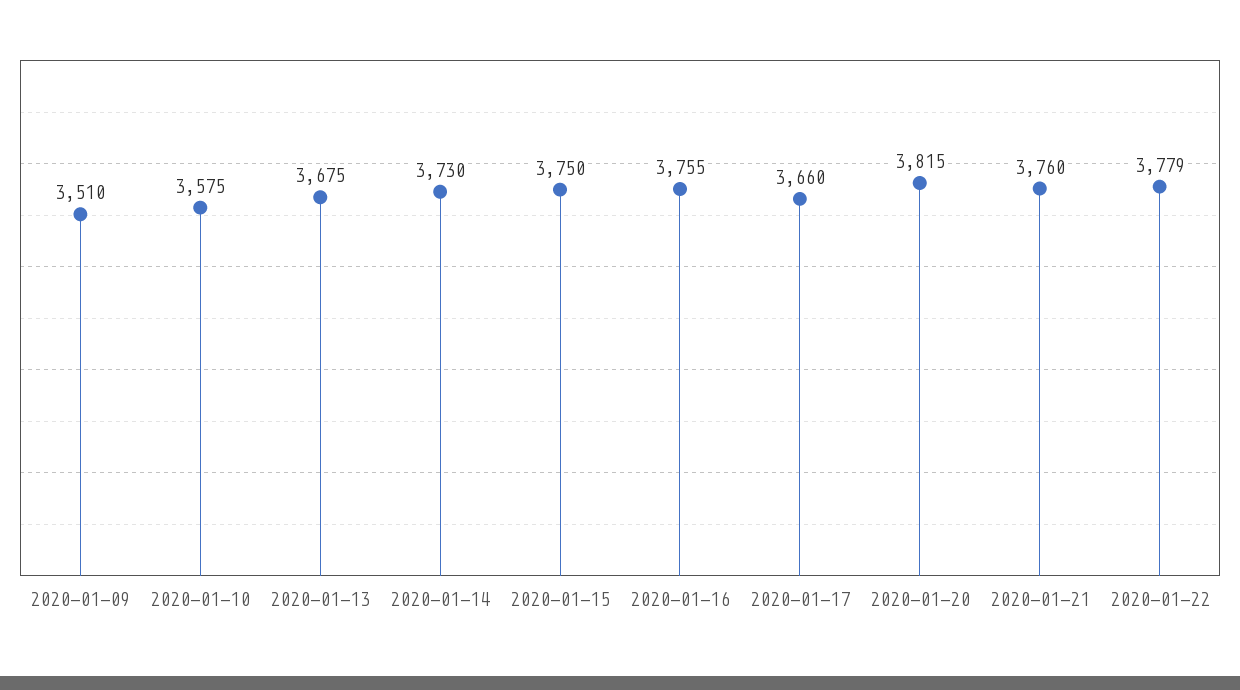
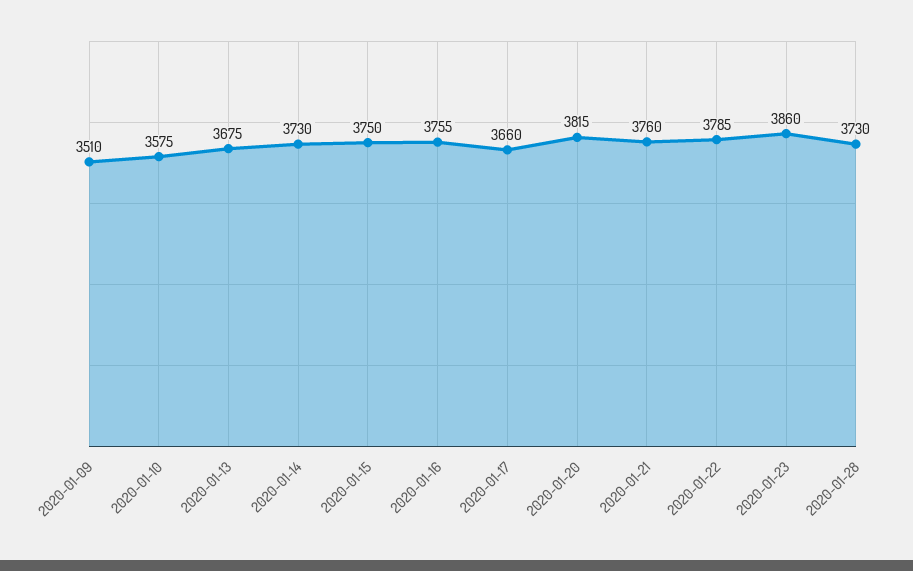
2020-01-22: 3779 -> 3785
2020-01-23: none -> 3860
2020-01-28: none -> 3730

